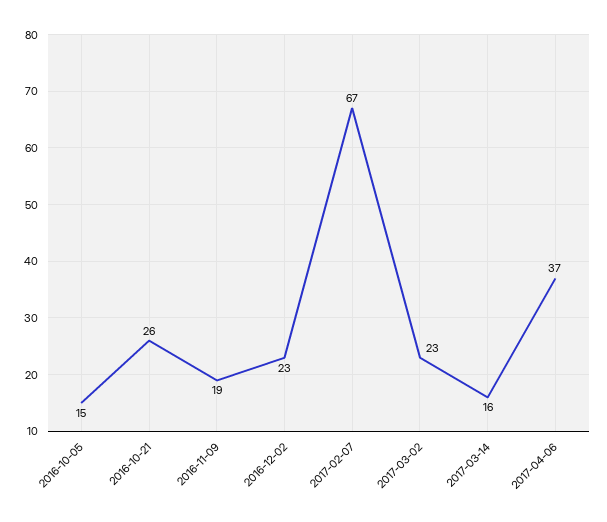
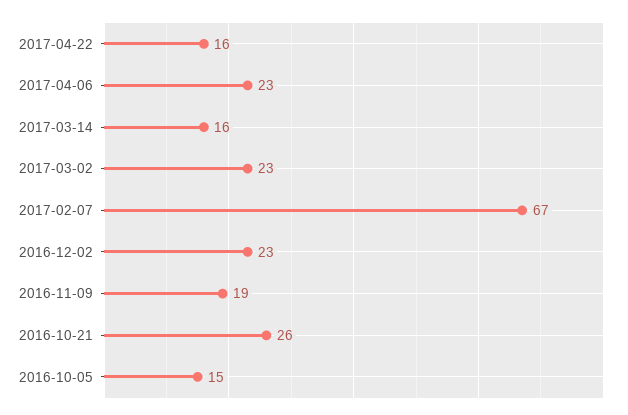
2017-04-06: 37 -> 23
2017-04-22: none -> 16

